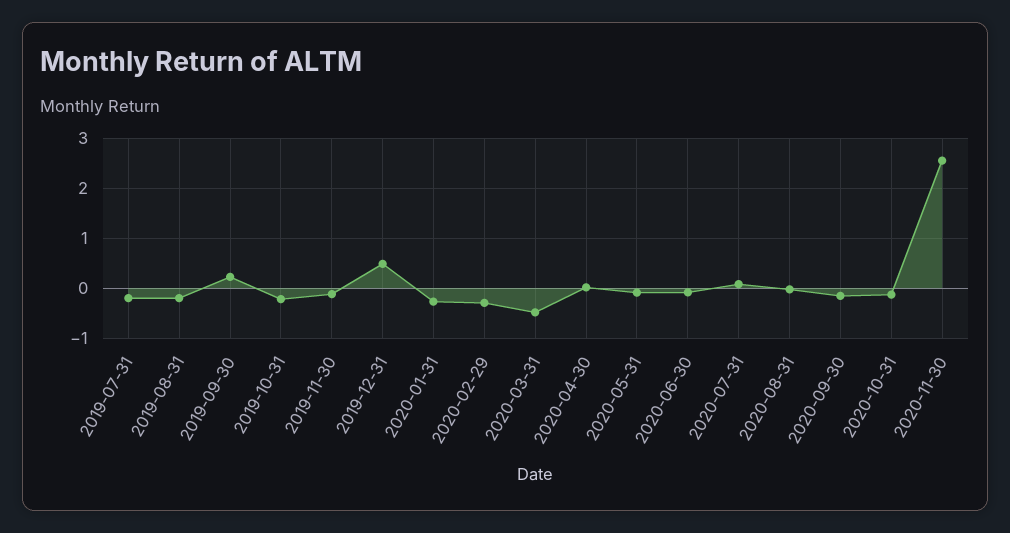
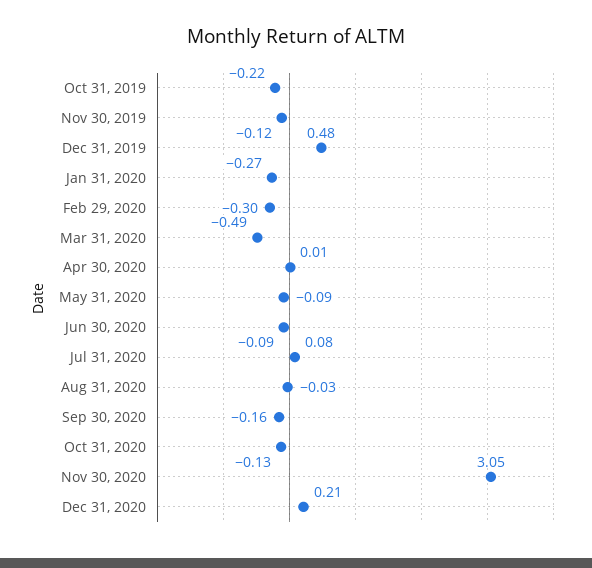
2019-07-31: -0.2 -> none
2019-08-31: -0.2 -> none
2019-09-30: 0.2 -> none
2020-11-30: 2.6 -> 3.05
Dec 31, 2020: none -> 0.21

